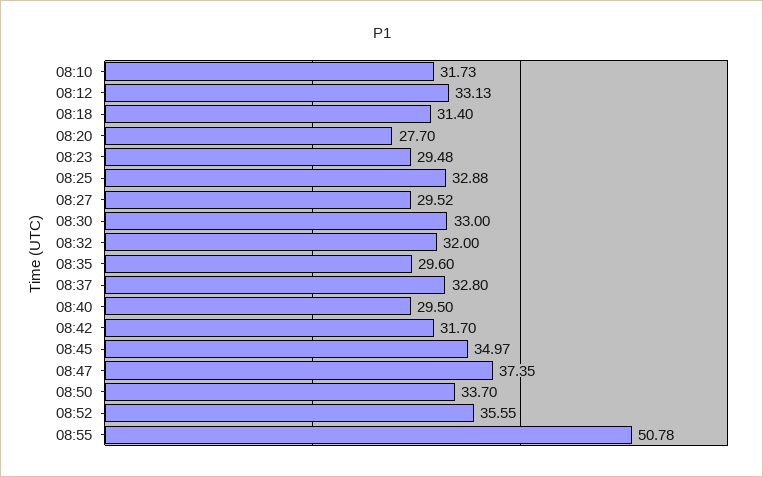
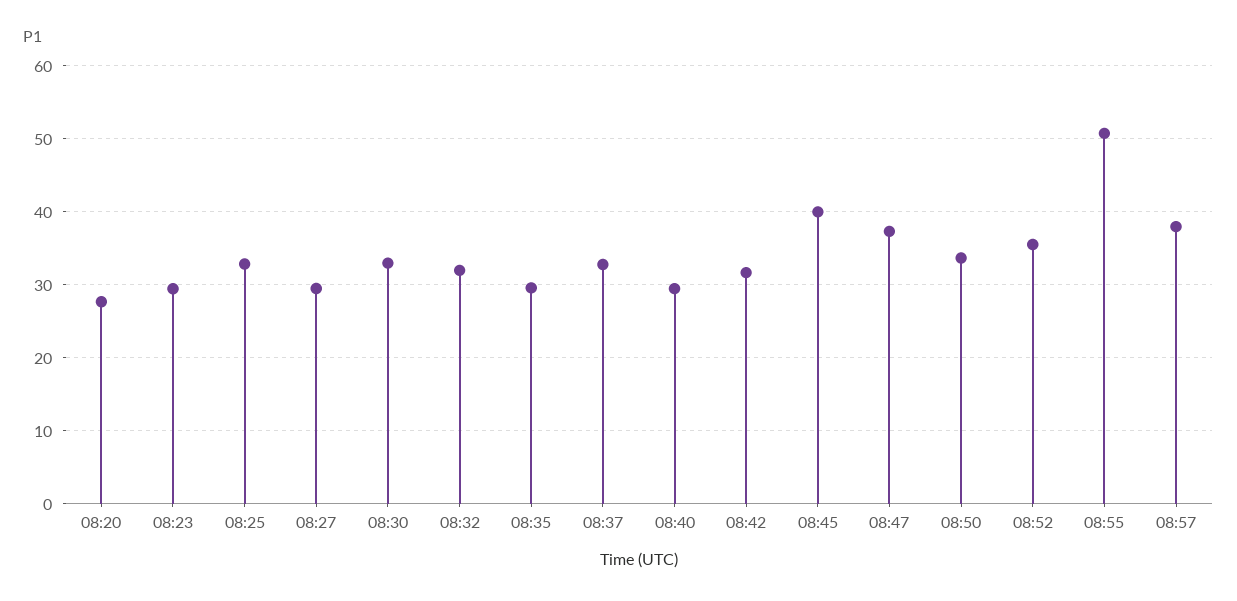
08:10: 31.73 -> none
08:12: 33.13 -> none
08:18: 31.4 -> none
08:45: 34.97 -> 40
08:57: none -> 38

